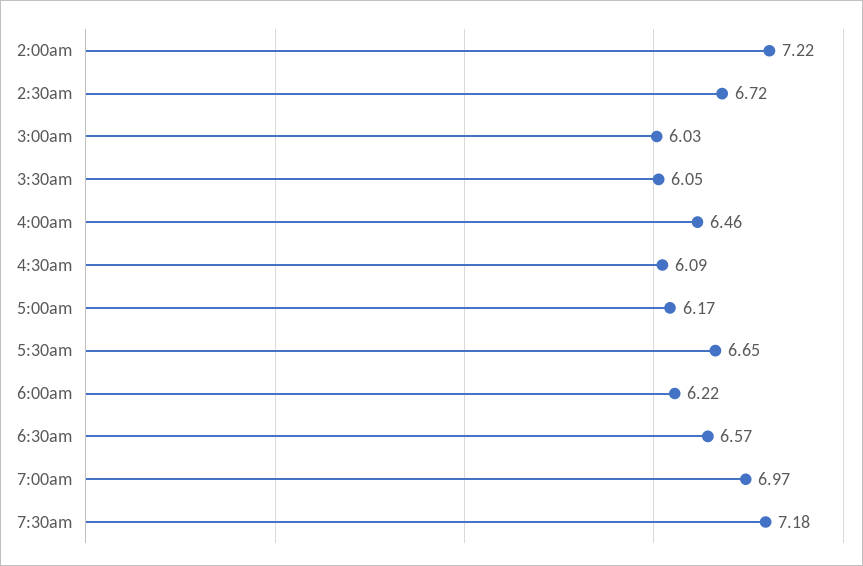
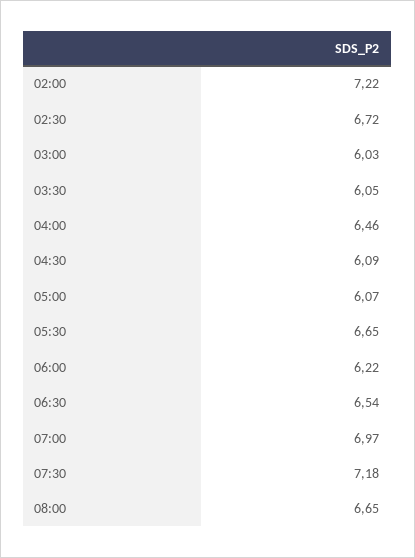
5:00am: 6.17 -> 6.07
6:30am: 6.57 -> 6.54
08:00: none -> 6.65

